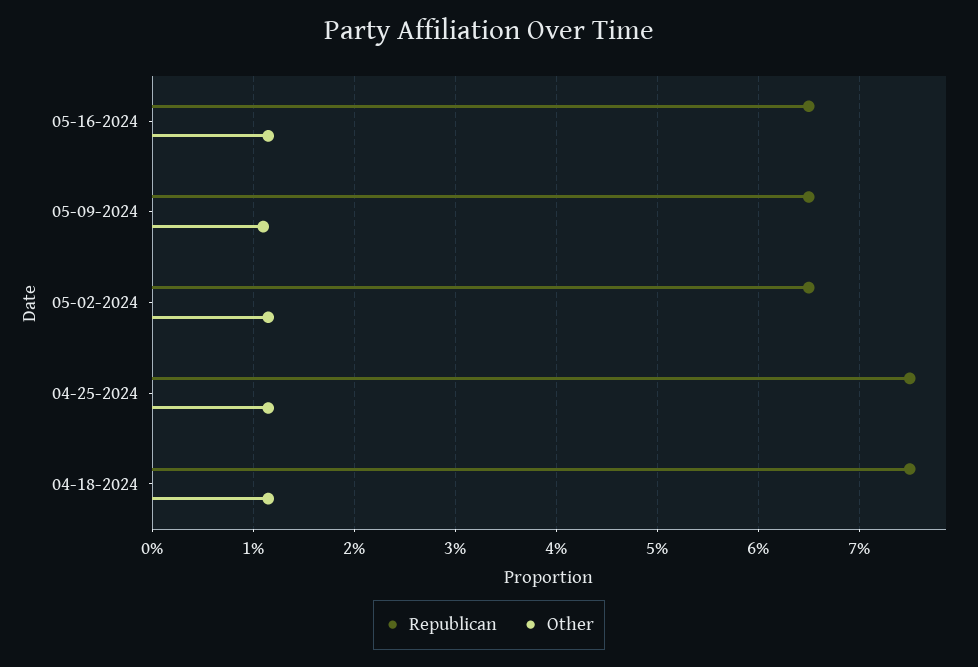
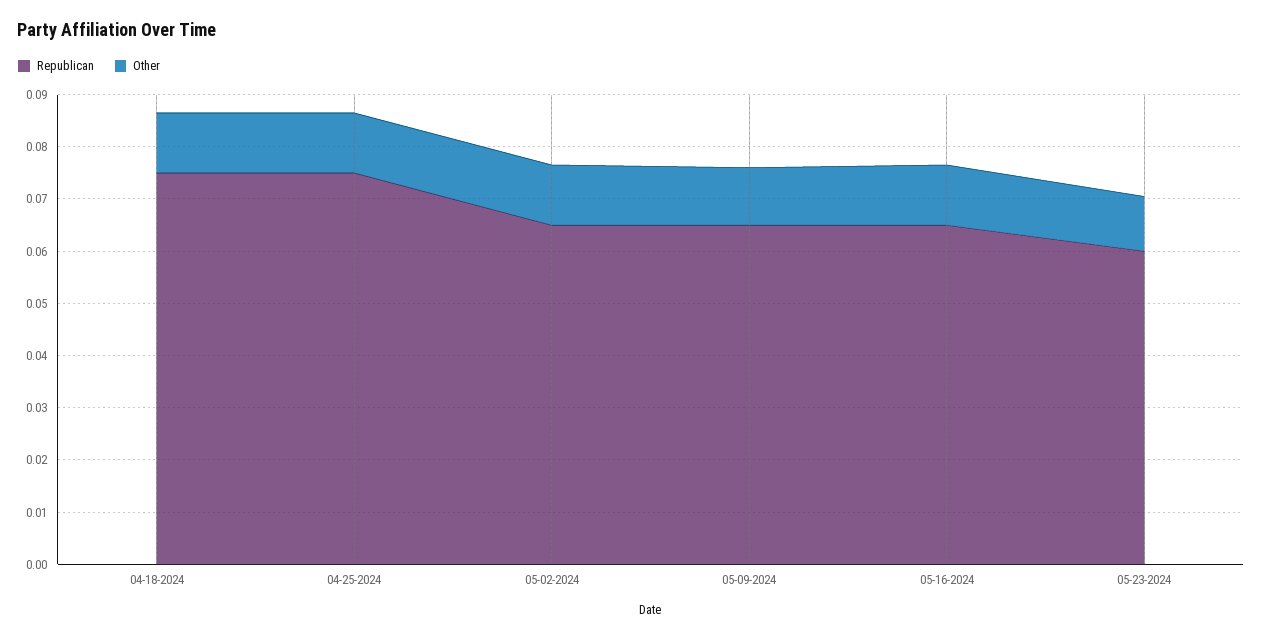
Republican, 05-23-2024: none -> 0.06
Other, 05-23-2024: none -> 0.01

